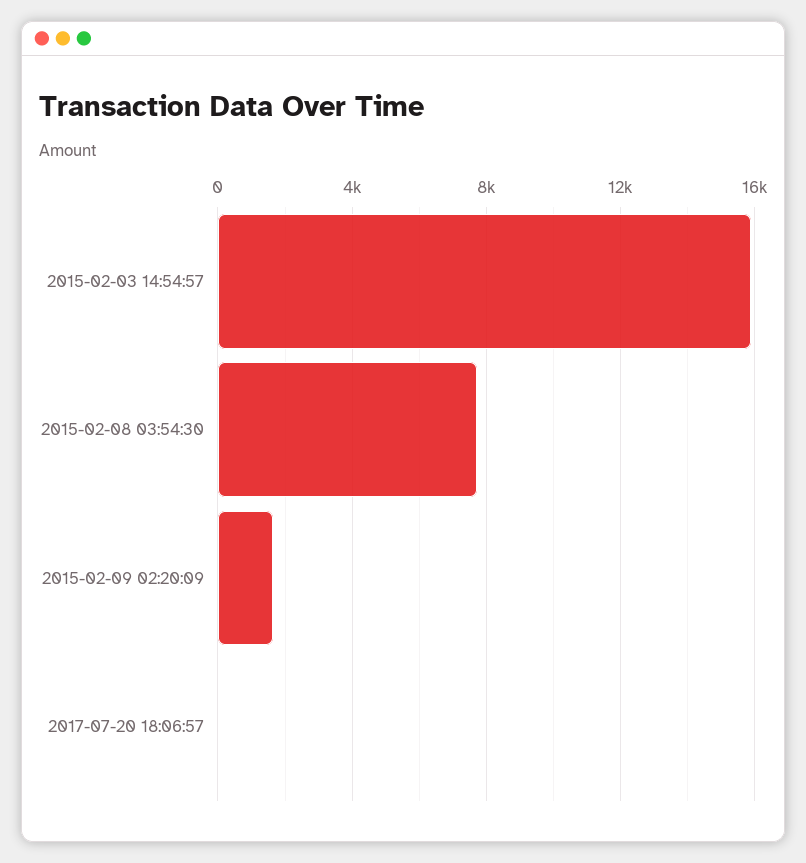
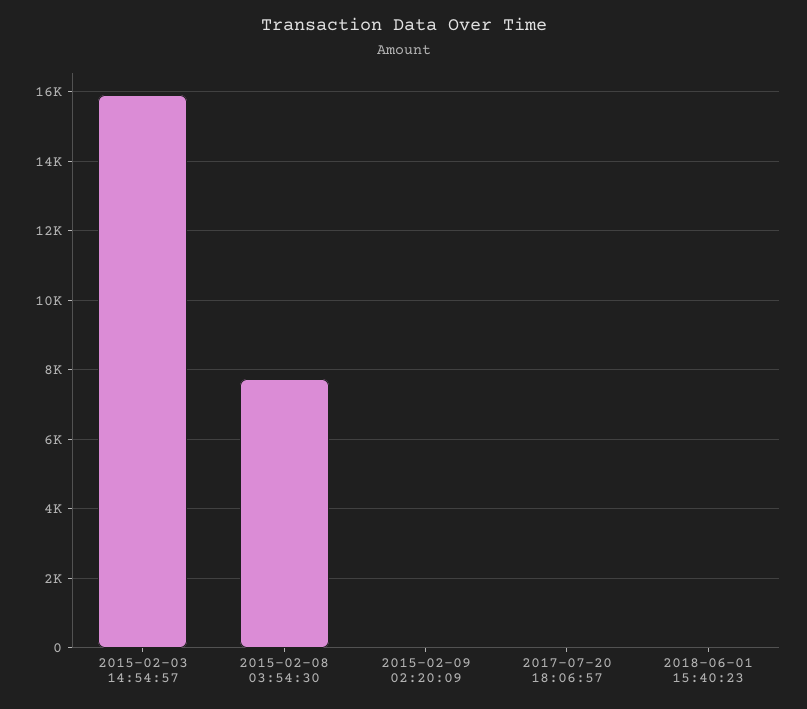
2015-02-09 02:20:09: 1500 -> 0
2018-06-01 15:40:23: none -> 0

